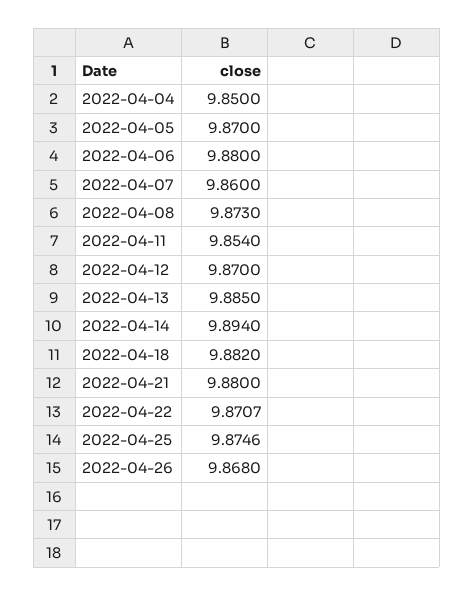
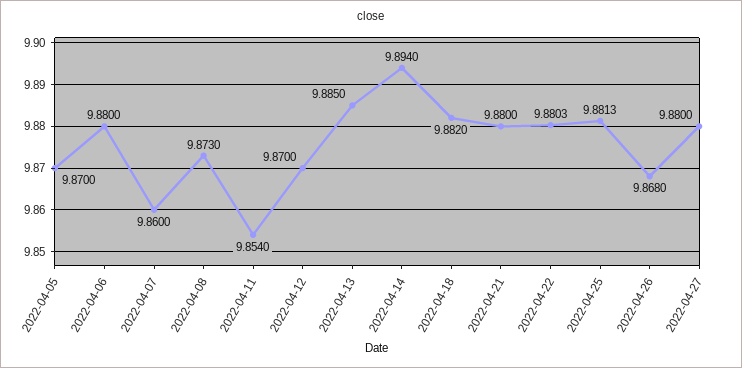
2022-04-04: 9.85 -> none
2022-04-22: 9.8707 -> 9.8803
2022-04-25: 9.8746 -> 9.8813
2022-04-27: none -> 9.88

